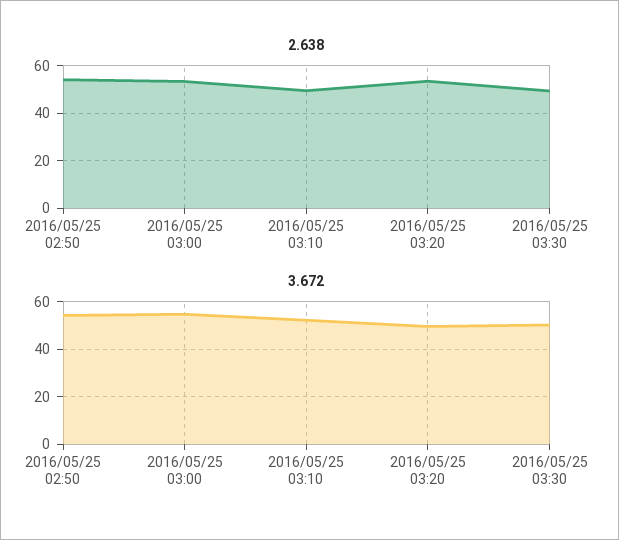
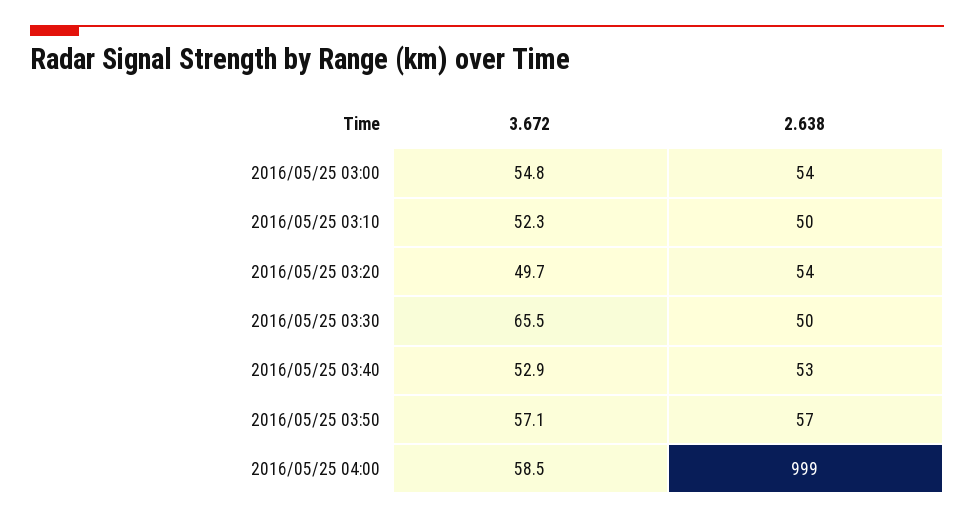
2.638, 2016/05/25 02:50: 55 -> none
3.672, 2016/05/25 02:50: 55 -> none
3.672, 2016/05/25 03:30: 50 -> 65.5
3.672, 2016/05/25 03:40: none -> 52.9
2.638, 2016/05/25 03:40: none -> 53
3.672, 2016/05/25 03:50: none -> 57.1
2.638, 2016/05/25 03:50: none -> 57
3.672, 2016/05/25 04:00: none -> 58.5
2.638, 2016/05/25 04:00: none -> 999

